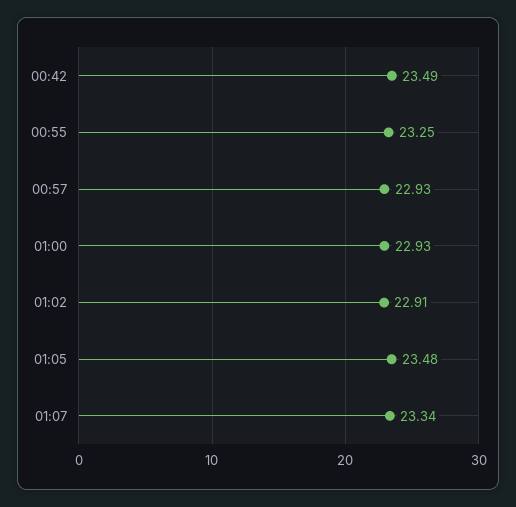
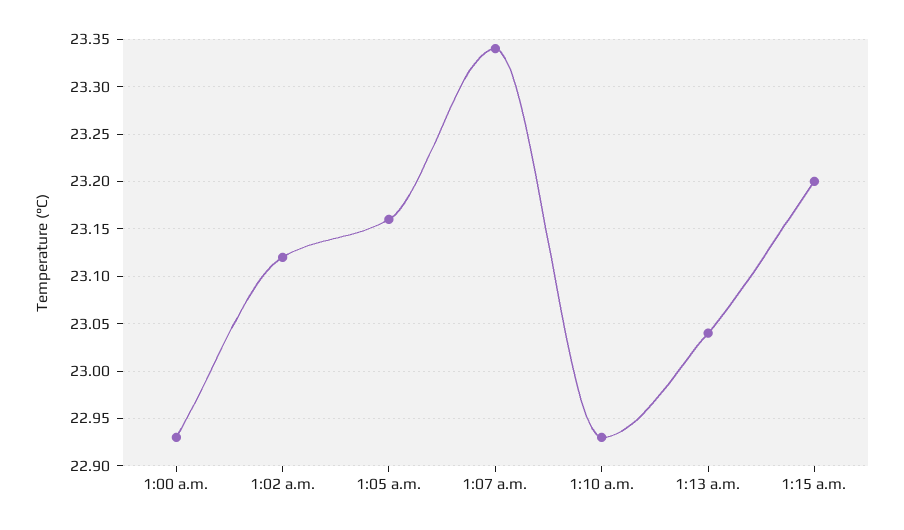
00:42: 23.49 -> none
00:55: 23.25 -> none
00:57: 22.93 -> none
01:02: 22.91 -> 23.12
01:05: 23.48 -> 23.16
1:10 a.m.: none -> 22.93
1:13 a.m.: none -> 23.04
1:15 a.m.: none -> 23.2

